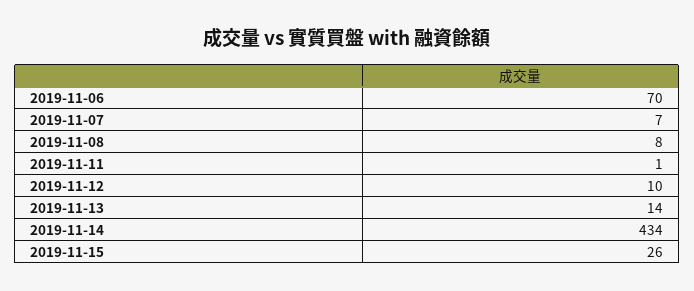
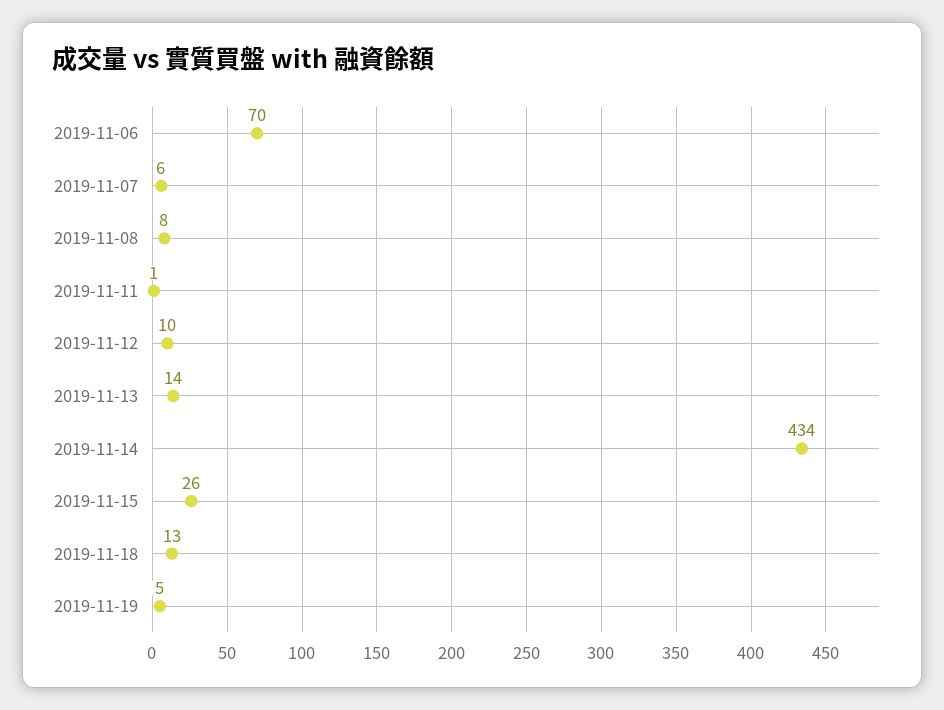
2019-11-07: 7 -> 6
2019-11-18: none -> 13
2019-11-19: none -> 5

